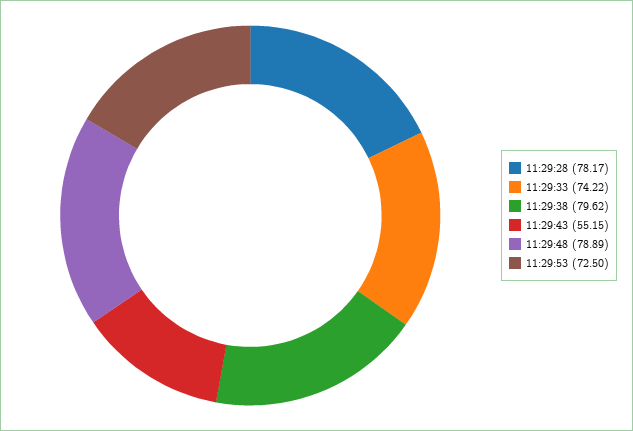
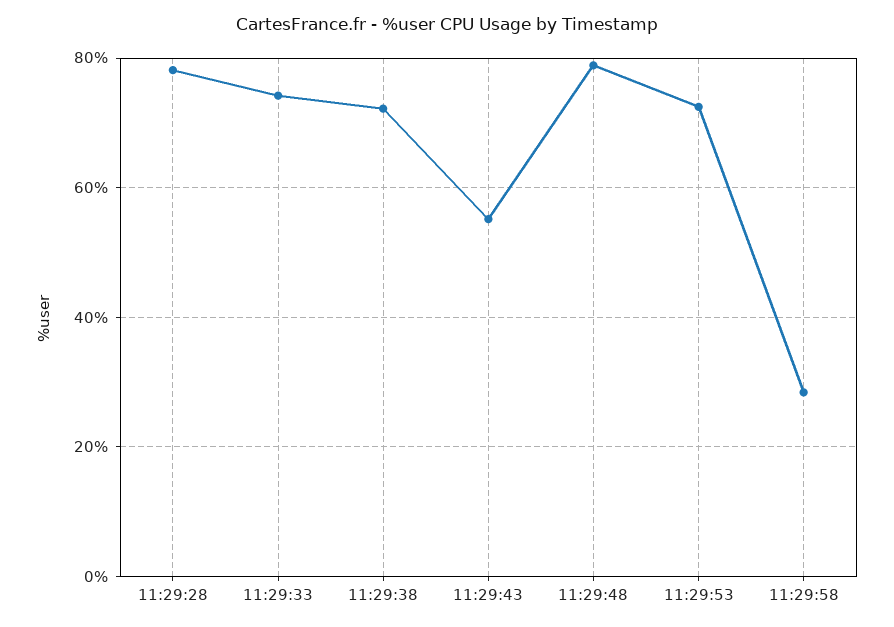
11:29:38: 79.62 -> 72
11:29:58: none -> 28

